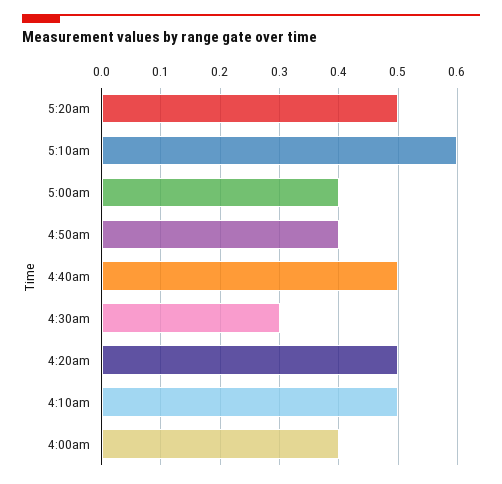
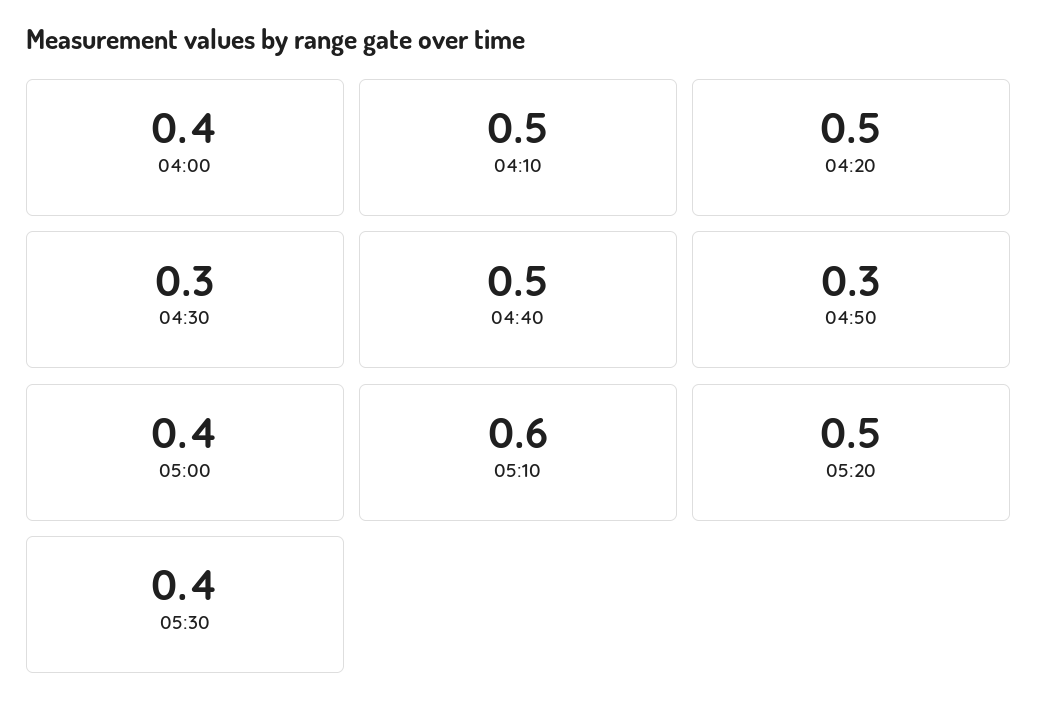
4:50am: 0.4 -> 0.3
05:30: none -> 0.4

